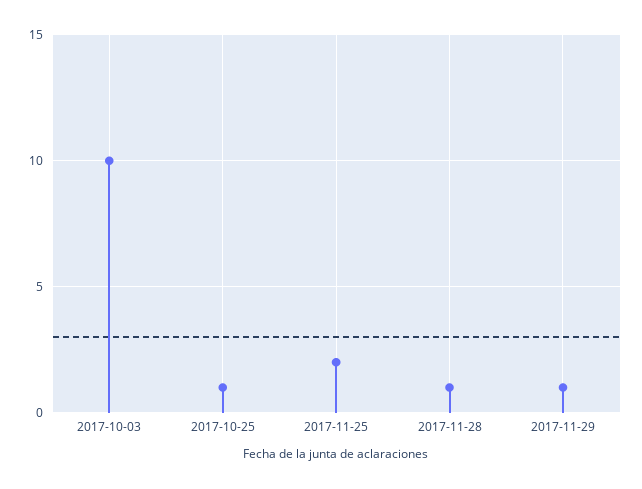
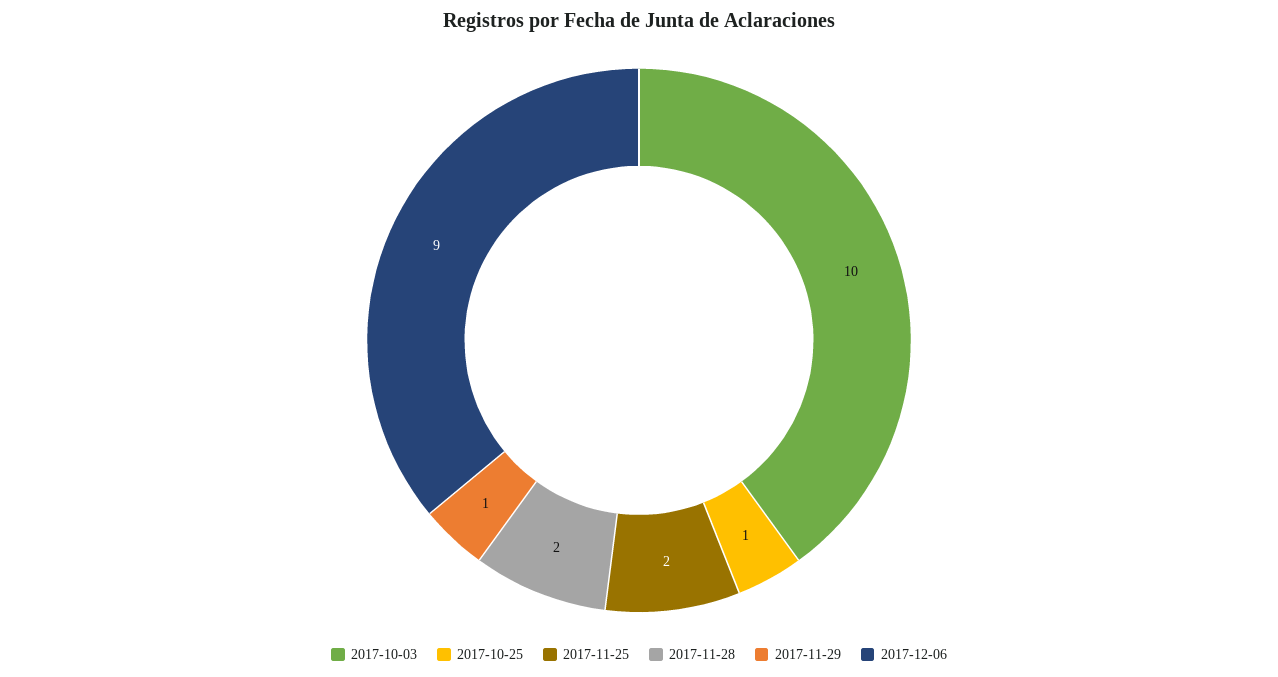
2017-11-28: 1 -> 2
2017-12-06: none -> 9

